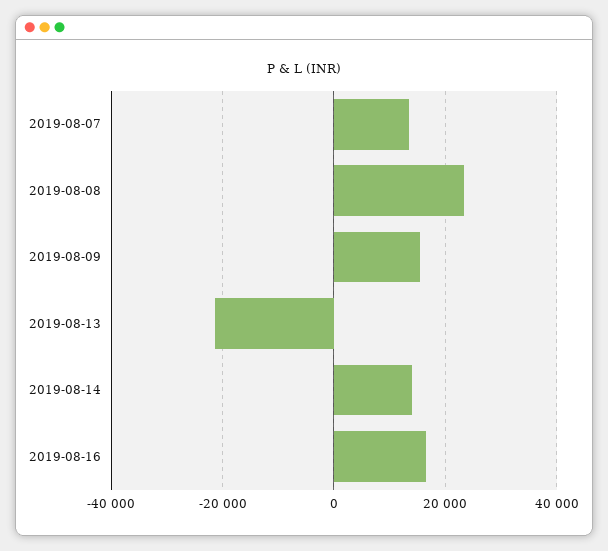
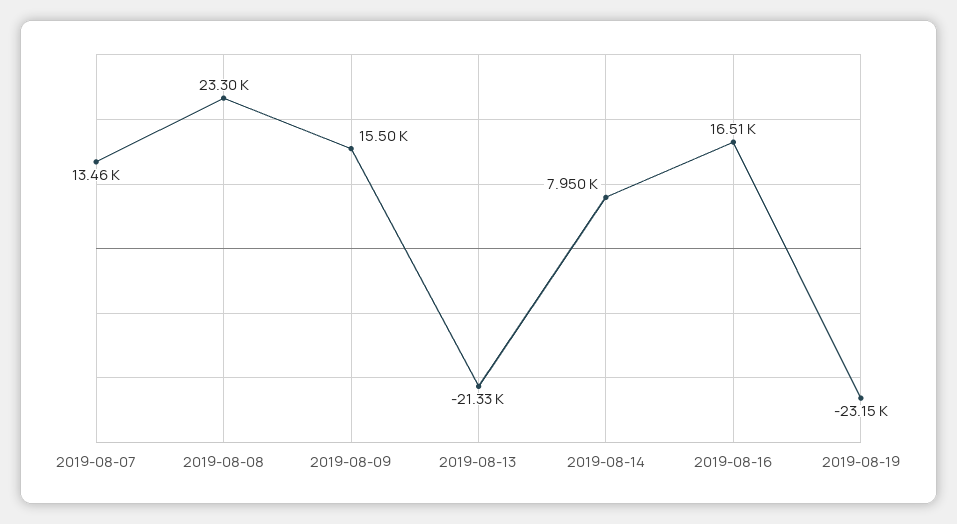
2019-08-14: 14000 -> 7950
2019-08-19: none -> -23150

